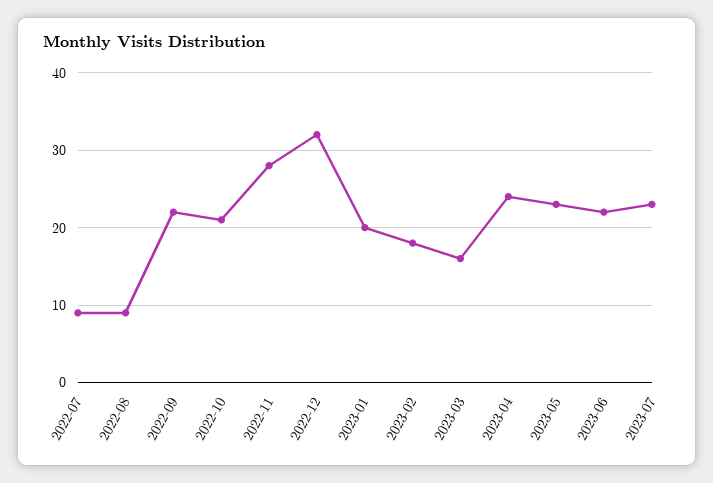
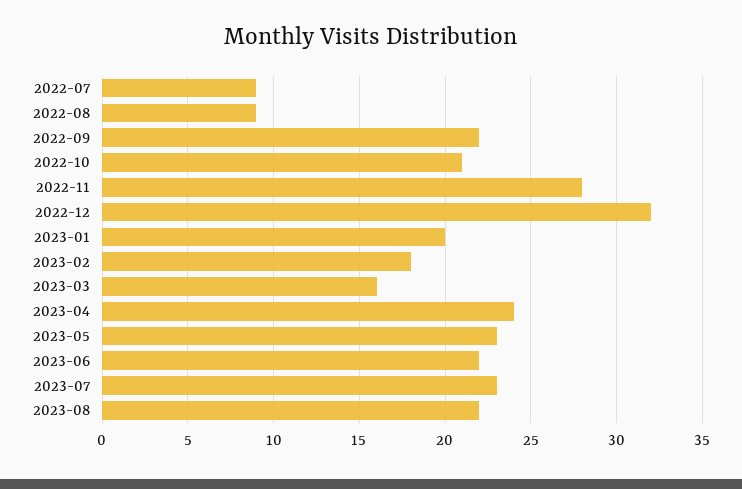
2023-08: none -> 22

